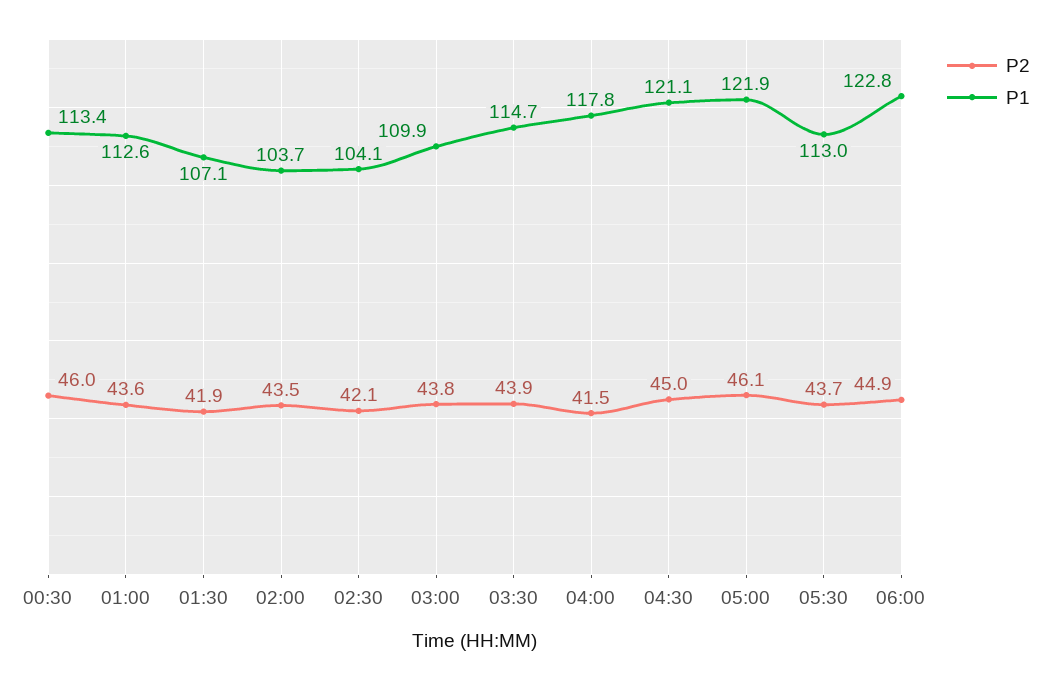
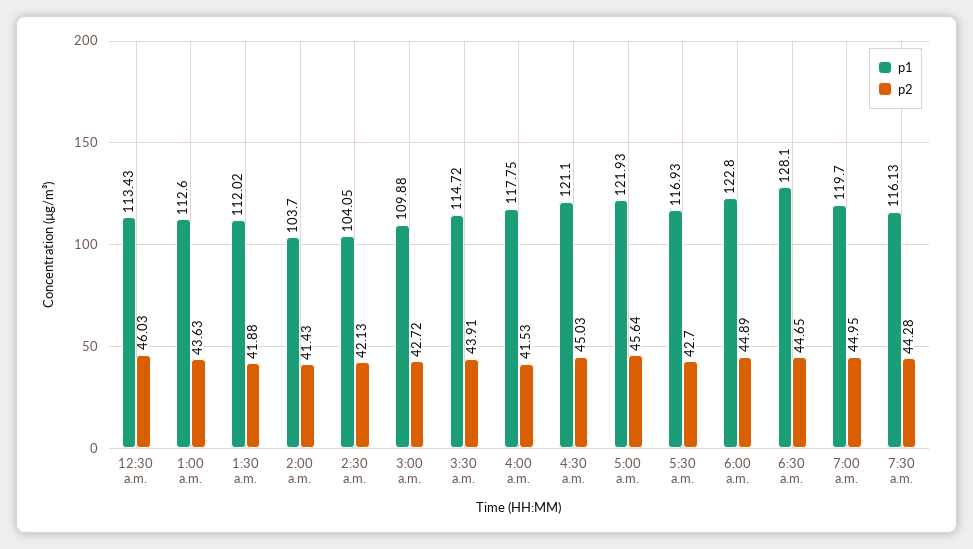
P1, 01:30: 107.1 -> 112.02
P2, 02:00: 43.5 -> 41.43
P2, 03:00: 43.8 -> 42.72
P2, 05:00: 46.1 -> 45.64
P2, 05:30: 43.7 -> 42.7
P1, 05:30: 113 -> 116.93
P1, 6:30 a.m.: none -> 128.1
P2, 6:30 a.m.: none -> 44.65
P1, 7:00 a.m.: none -> 119.7
P2, 7:00 a.m.: none -> 44.95
P1, 7:30 a.m.: none -> 116.13
P2, 7:30 a.m.: none -> 44.28

